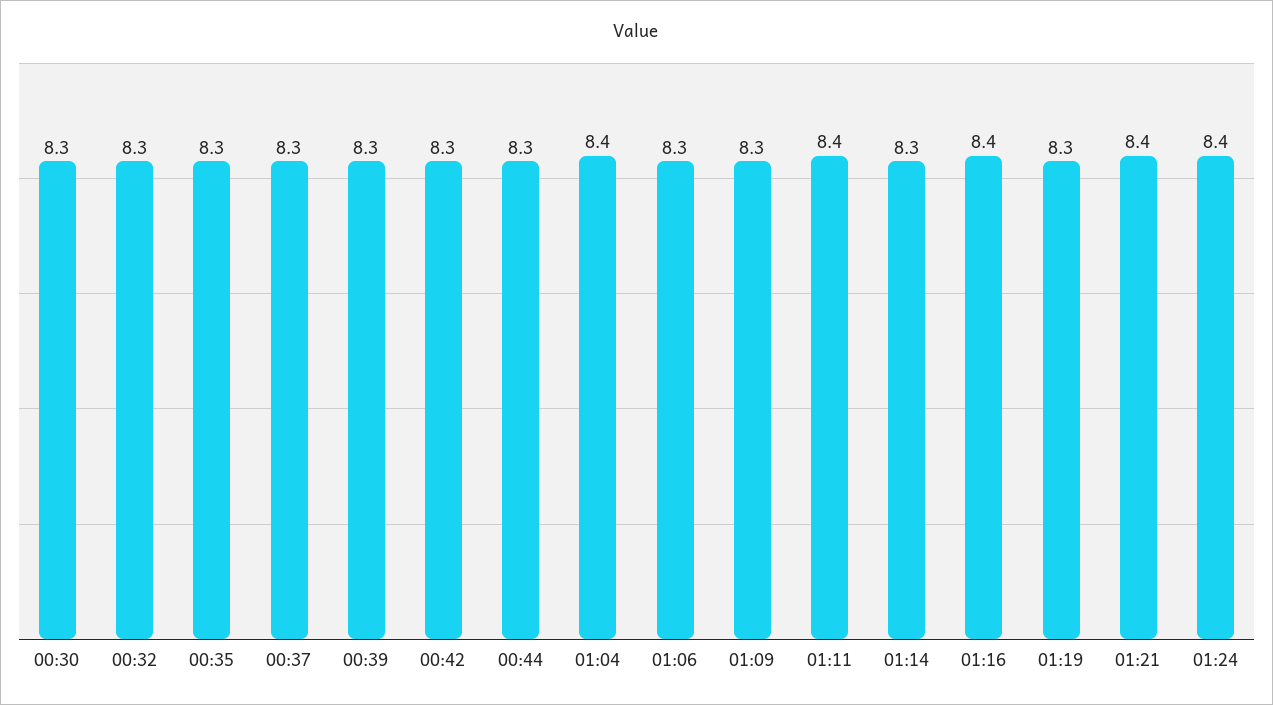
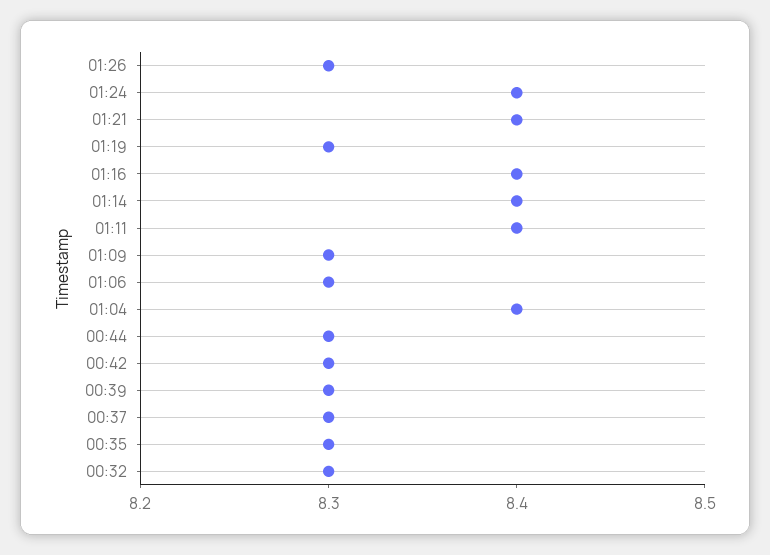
00:30: 8.3 -> none
01:14: 8.3 -> 8.4
01:26: none -> 8.3

